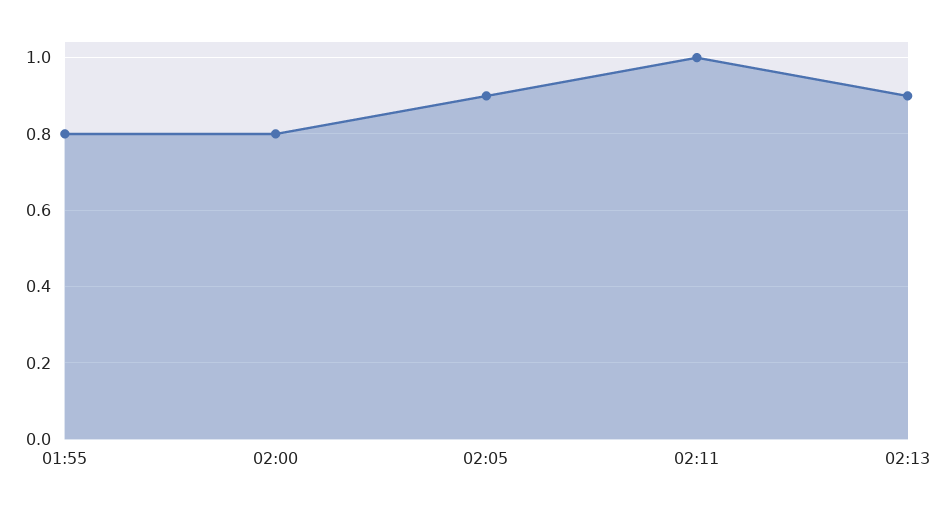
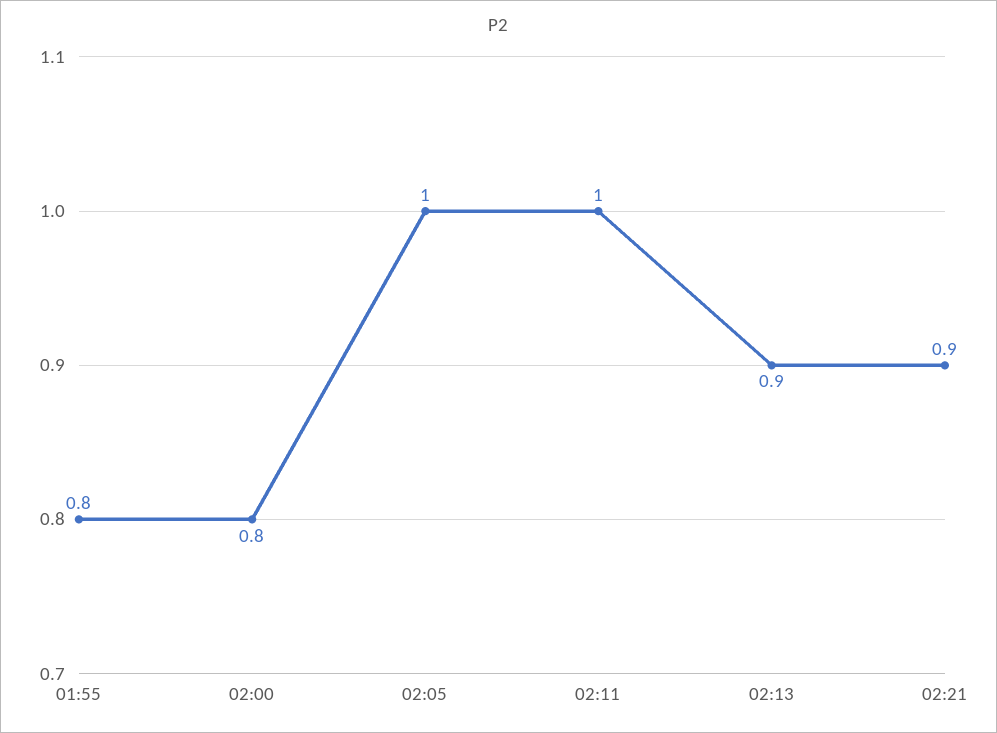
02:05: 0.9 -> 1
02:21: none -> 0.9

